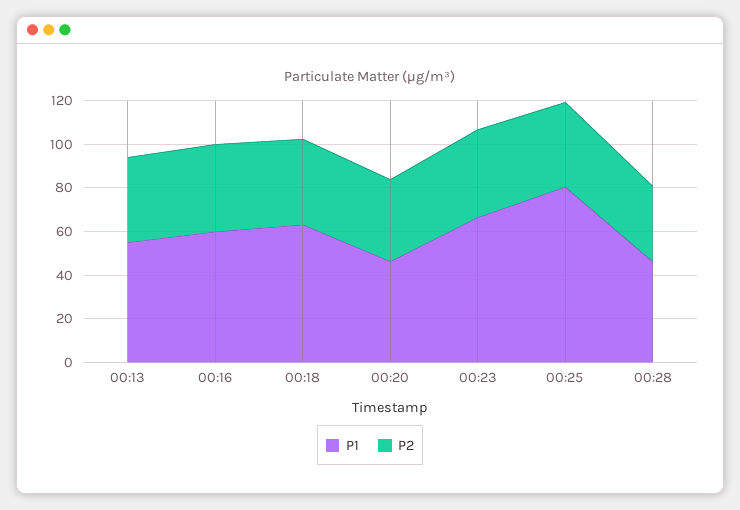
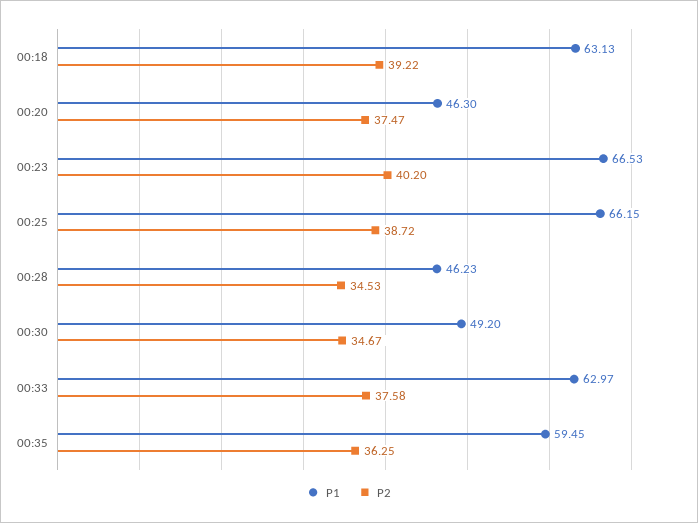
P1, 00:13: 55 -> none
P2, 00:13: 40 -> none
P1, 00:16: 60 -> none
P2, 00:16: 40 -> none
P1, 00:25: 80 -> 66.15
P1, 00:30: none -> 49.2
P2, 00:30: none -> 34.67
P1, 00:33: none -> 62.97
P2, 00:33: none -> 37.58
P1, 00:35: none -> 59.45
P2, 00:35: none -> 36.25

